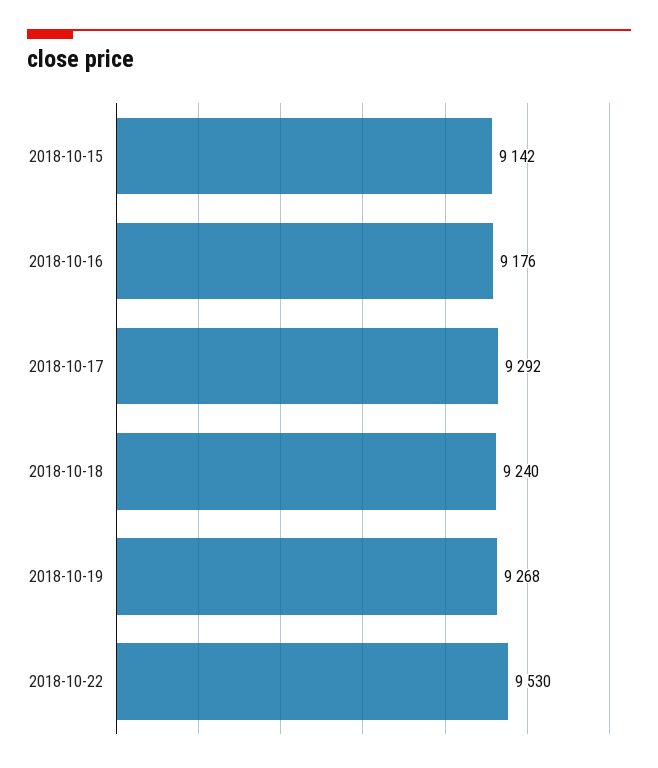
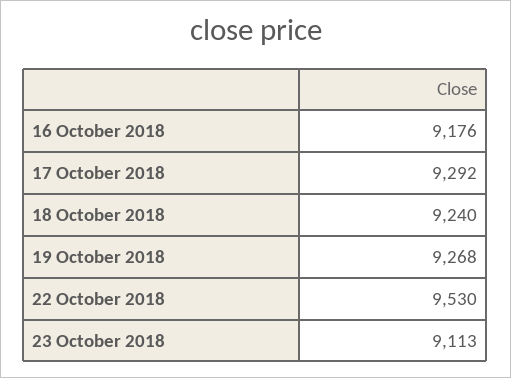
2018-10-15: 9142 -> none
23 October 2018: none -> 9113

